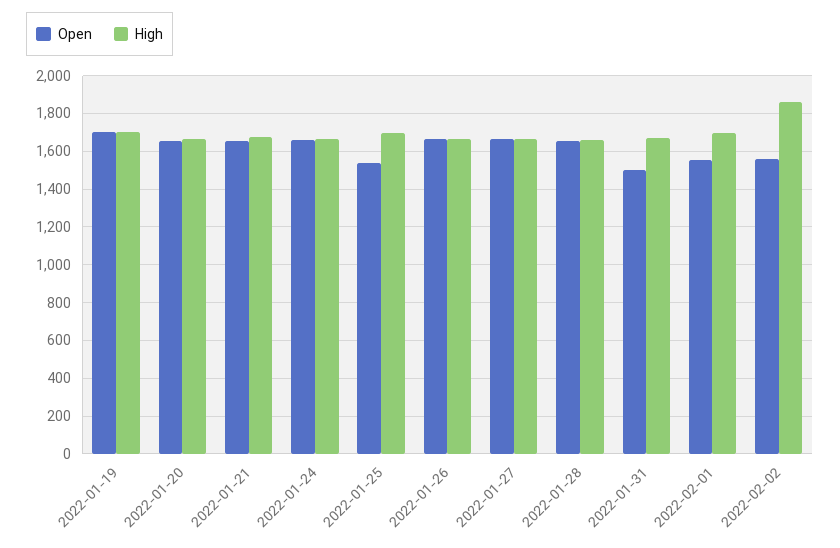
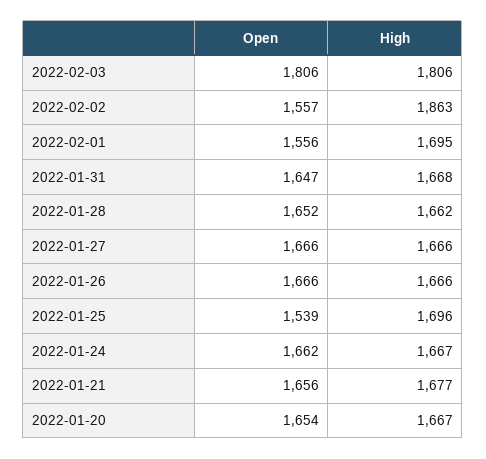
Open, 2022-01-19: 1700 -> none
High, 2022-01-19: 1700 -> none
Open, 2022-01-31: 1500 -> 1647
Open, 2022-02-03: none -> 1806
High, 2022-02-03: none -> 1806

